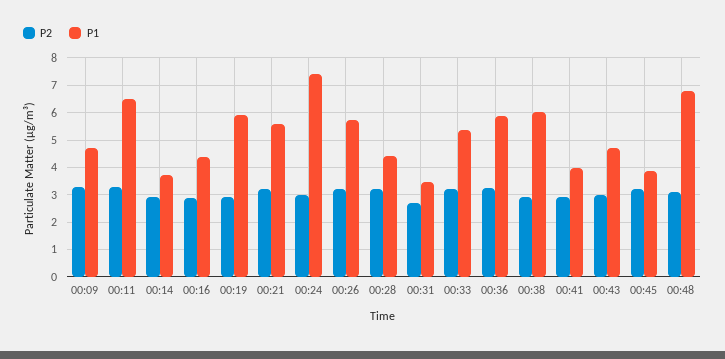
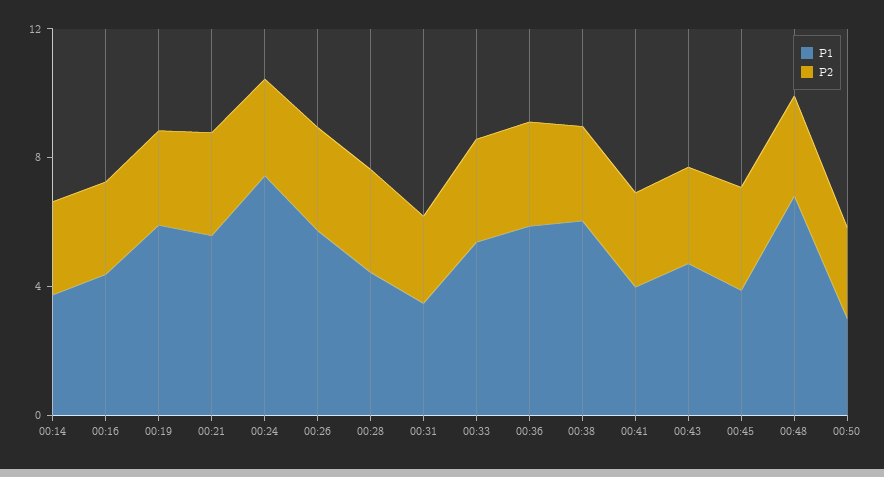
P2, 00:09: 3.25 -> none
P1, 00:09: 4.75 -> none
P2, 00:11: 3.25 -> none
P1, 00:11: 6.5 -> none
P1, 00:50: none -> 3
P2, 00:50: none -> 3

